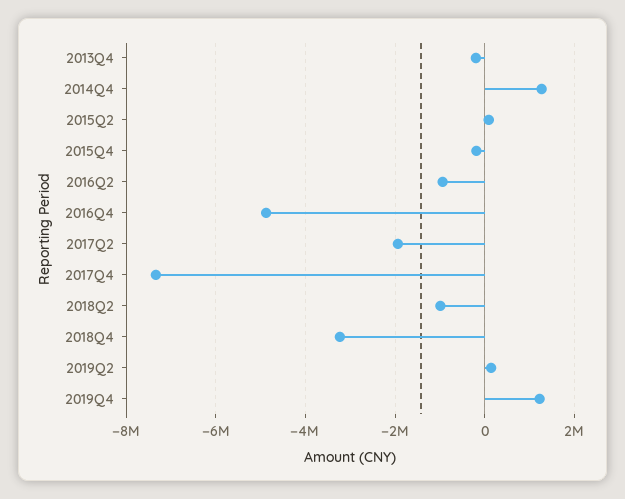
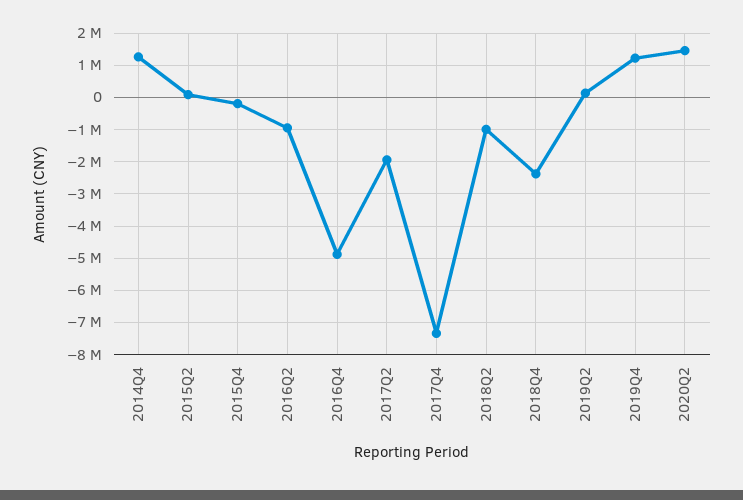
2013Q4: -200000 -> none
2018Q4: -3200000 -> -2400000
2020Q2: none -> 1400000

